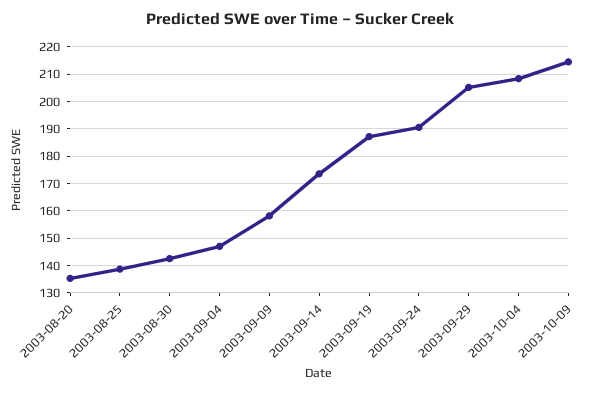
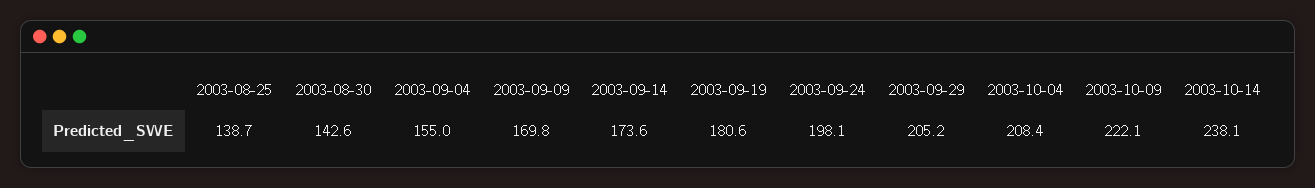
2003-08-20: 135 -> none
2003-09-04: 147.5 -> 155
2003-09-09: 157.5 -> 169.8
2003-09-19: 187.5 -> 180.6
2003-09-24: 190 -> 198.1
2003-10-09: 215 -> 222.1
2003-10-14: none -> 238.1

